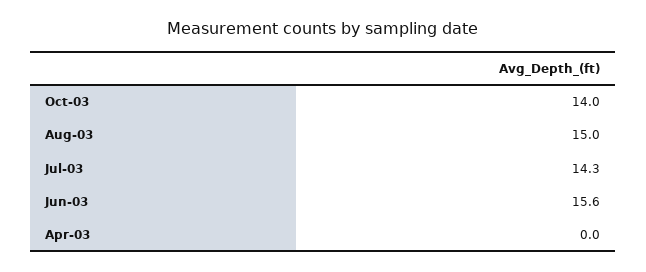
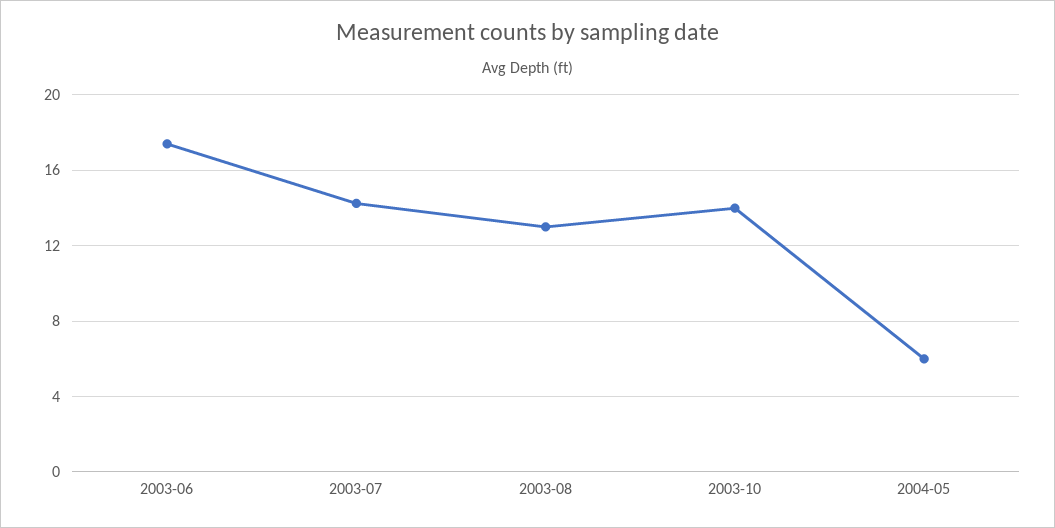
Aug-03: 15 -> 13
Jun-03: 15.6 -> 17.5
Apr-03: 0 -> none
2004-05: none -> 6

